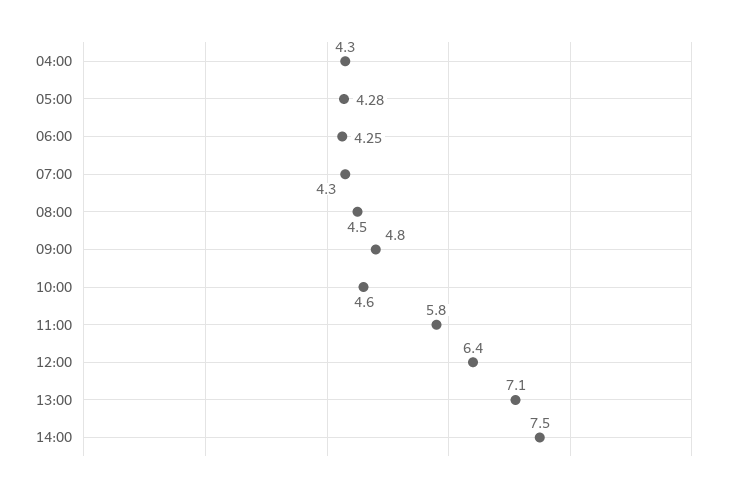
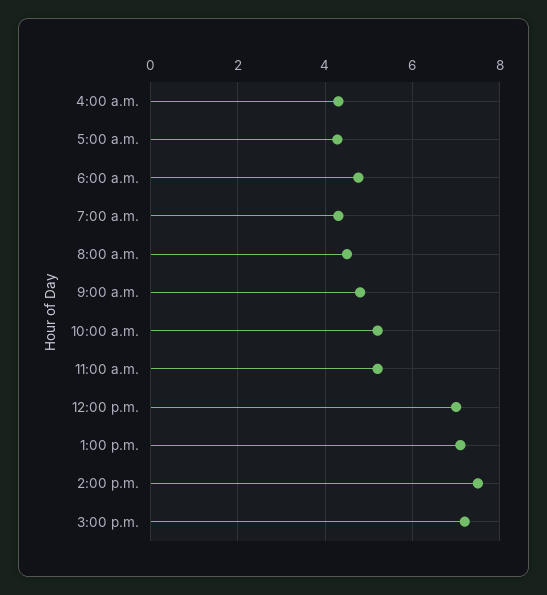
06:00: 4.25 -> 4.8
10:00: 4.6 -> 5.2
11:00: 5.8 -> 5.2
12:00: 6.4 -> 7
3:00 p.m.: none -> 7.2

